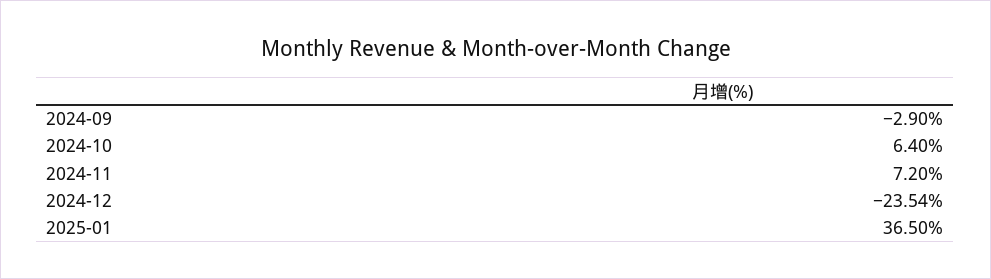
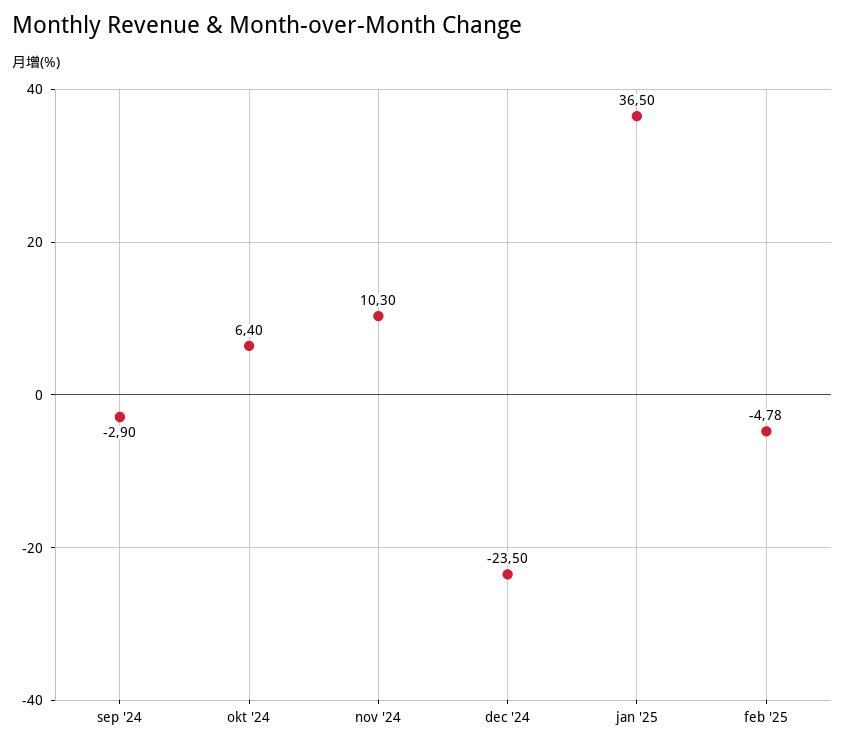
2024-11: 7.2 -> 10.3
2024-12: -23.54 -> -23.5
feb '25: none -> -4.78

